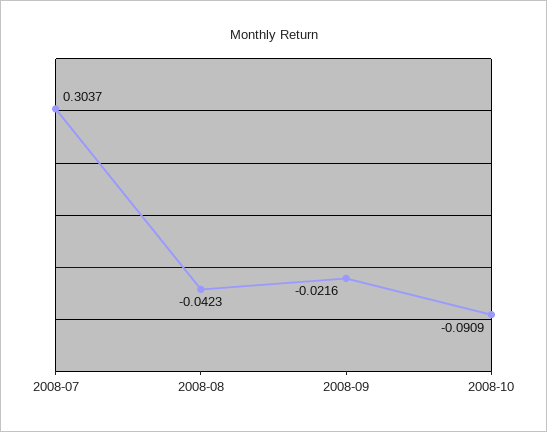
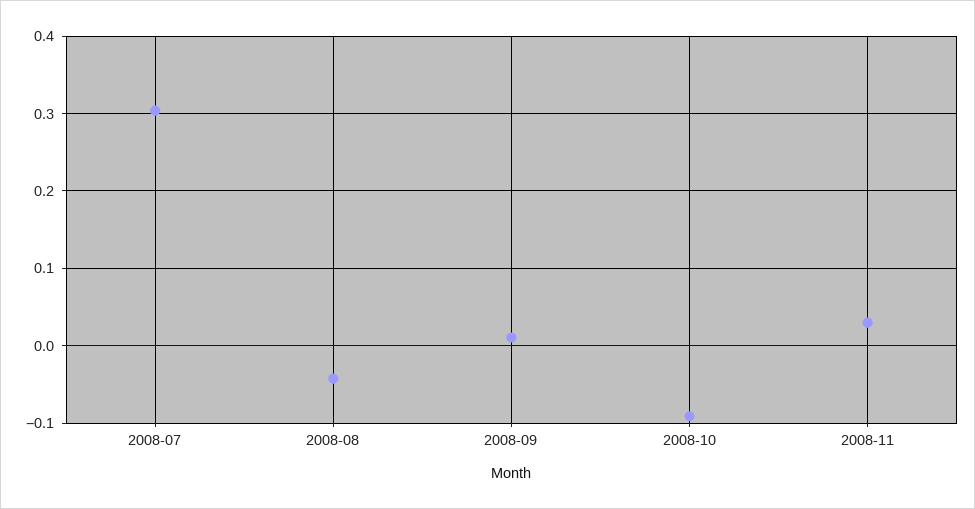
2008-09: -0.0216 -> 0.01
2008-11: none -> 0.03

